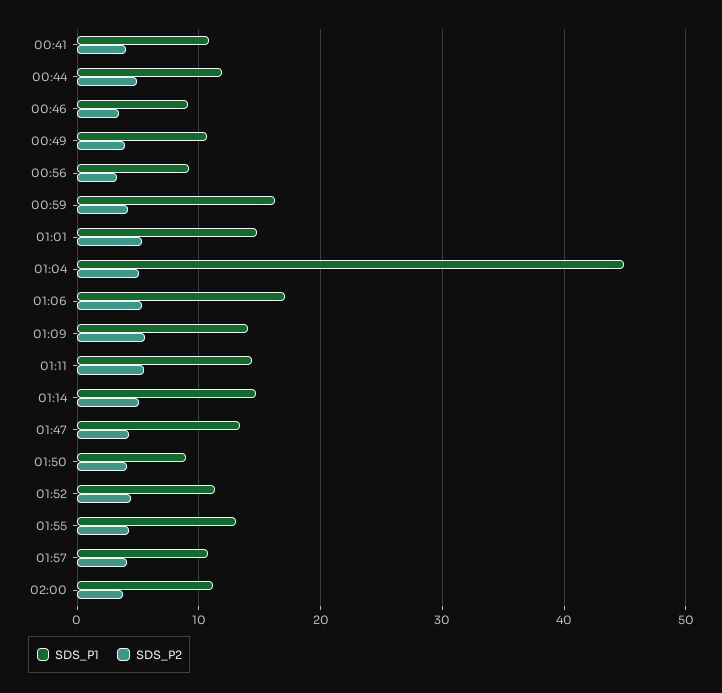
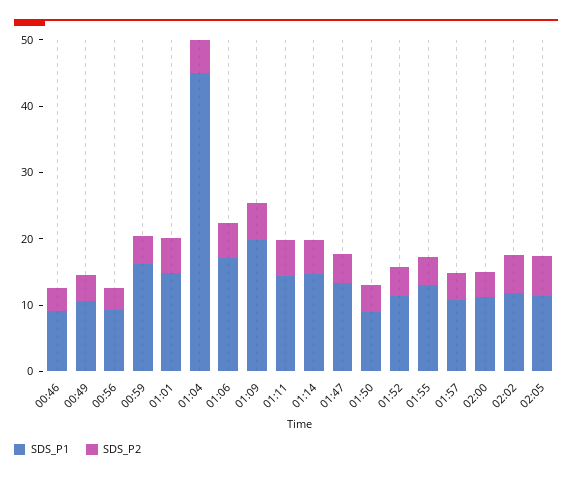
SDS_P1, 00:41: 11 -> none
SDS_P2, 00:41: 4 -> none
SDS_P1, 00:44: 12 -> none
SDS_P2, 00:44: 5 -> none
SDS_P1, 01:09: 14 -> 20
SDS_P1, 02:02: none -> 12
SDS_P2, 02:02: none -> 6
SDS_P1, 02:05: none -> 12
SDS_P2, 02:05: none -> 6

